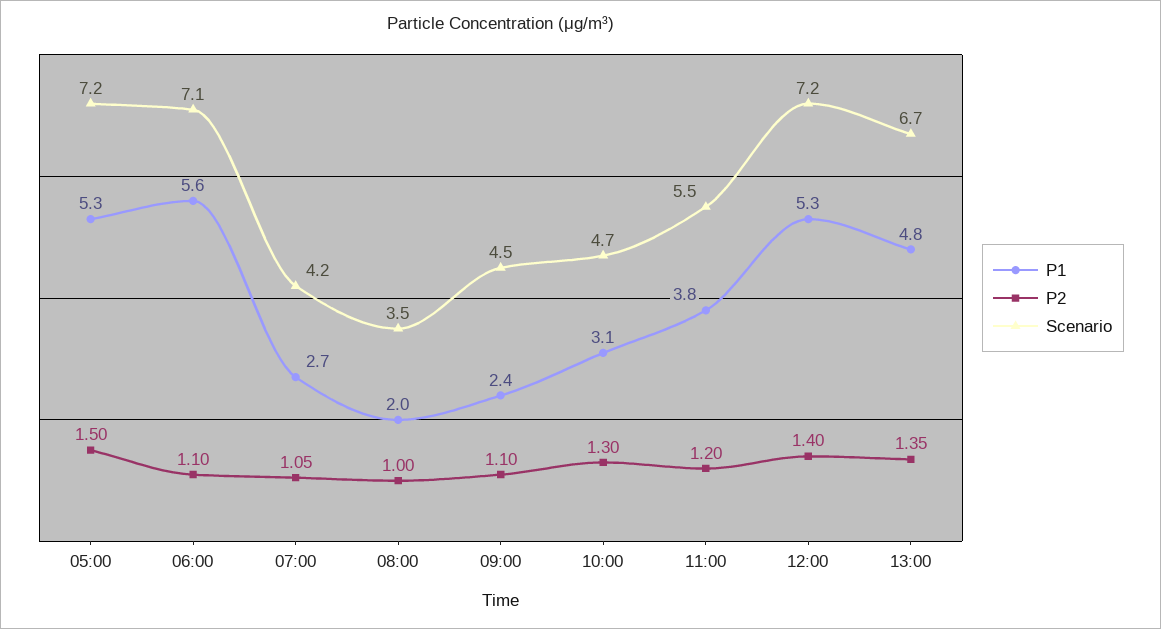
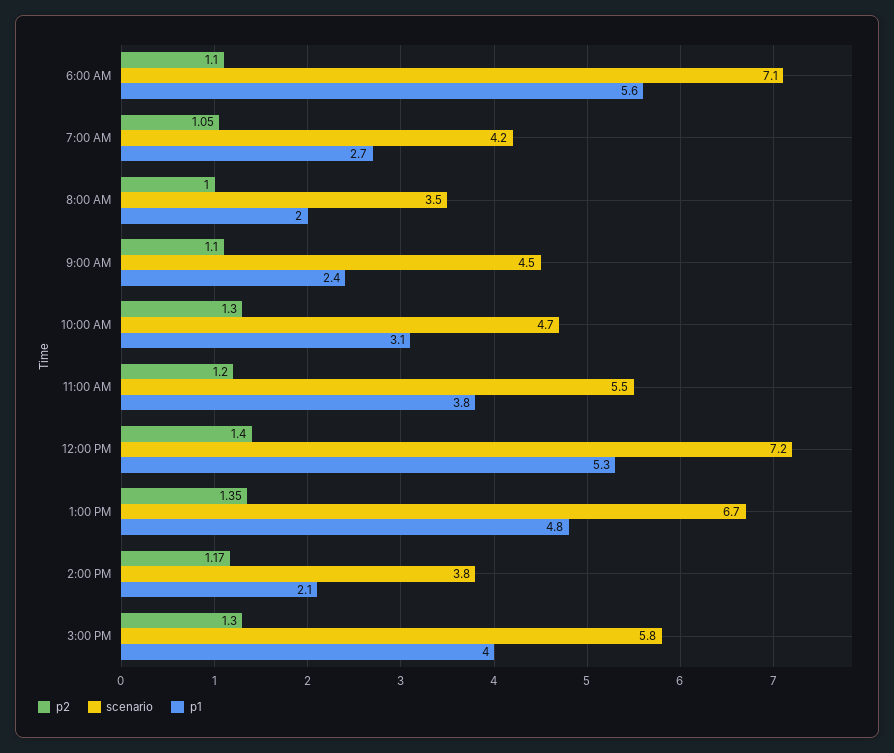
P1, 05:00: 5.3 -> none
P2, 05:00: 1.5 -> none
Scenario, 05:00: 7.2 -> none
P2, 2:00 PM: none -> 1.17
Scenario, 2:00 PM: none -> 3.8
P1, 2:00 PM: none -> 2.1
P2, 3:00 PM: none -> 1.3
Scenario, 3:00 PM: none -> 5.8
P1, 3:00 PM: none -> 4

